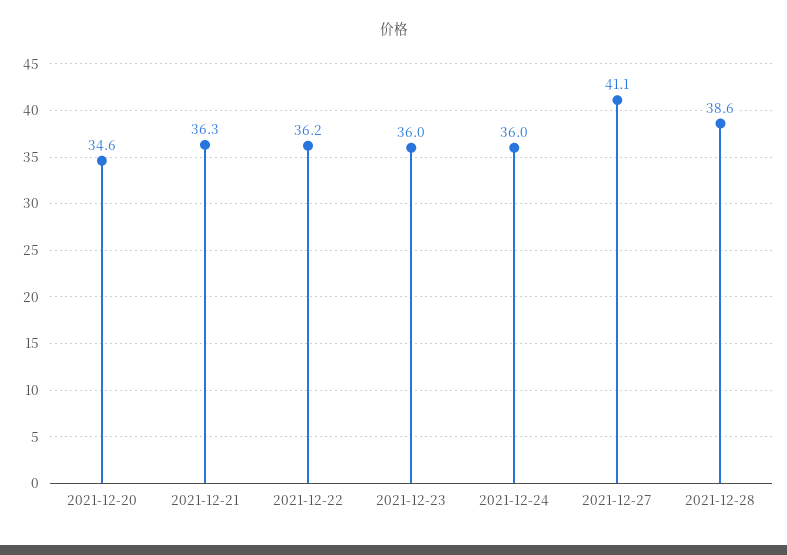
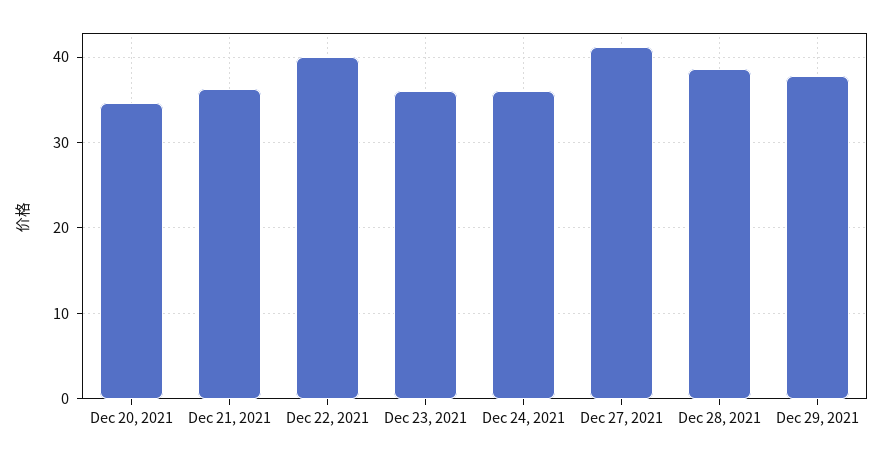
2021-12-22: 36.2 -> 40
Dec 29, 2021: none -> 38

